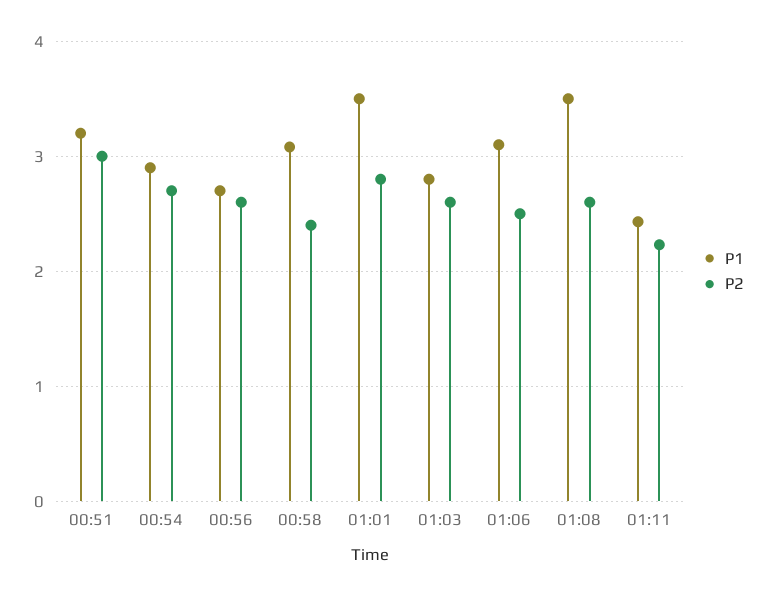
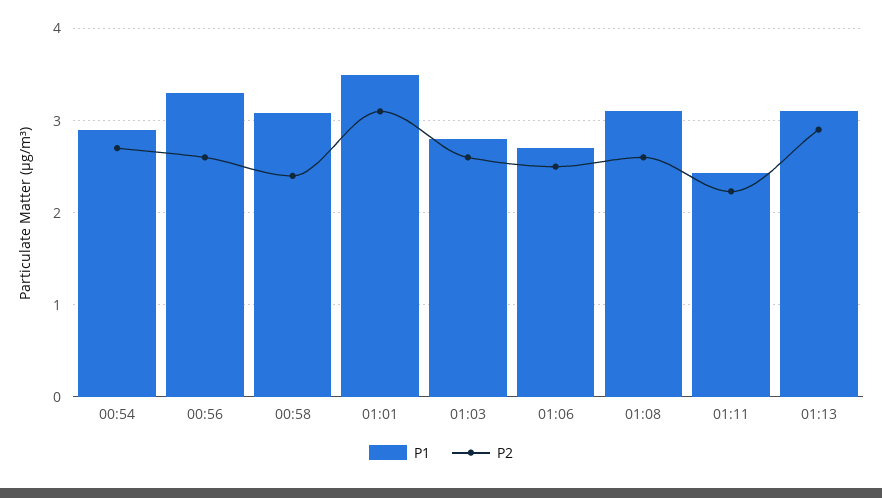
P1, 00:51: 3.2 -> none
P2, 00:51: 3 -> none
P1, 00:56: 2.7 -> 3.3
P2, 01:01: 2.8 -> 3.1
P1, 01:06: 3.1 -> 2.7
P1, 01:08: 3.5 -> 3.1
P1, 01:13: none -> 3.1
P2, 01:13: none -> 2.9

